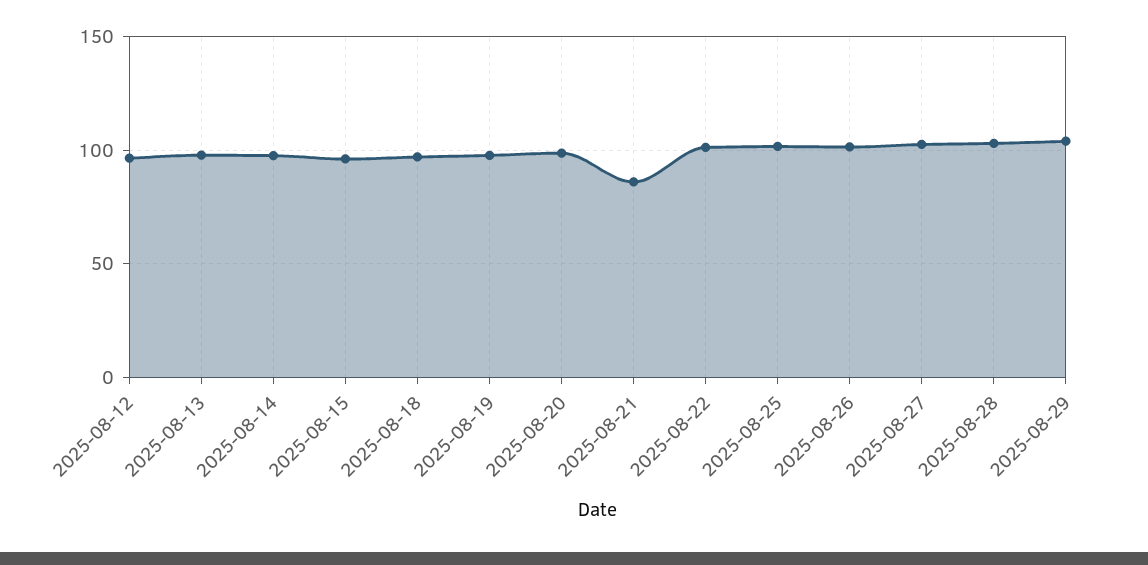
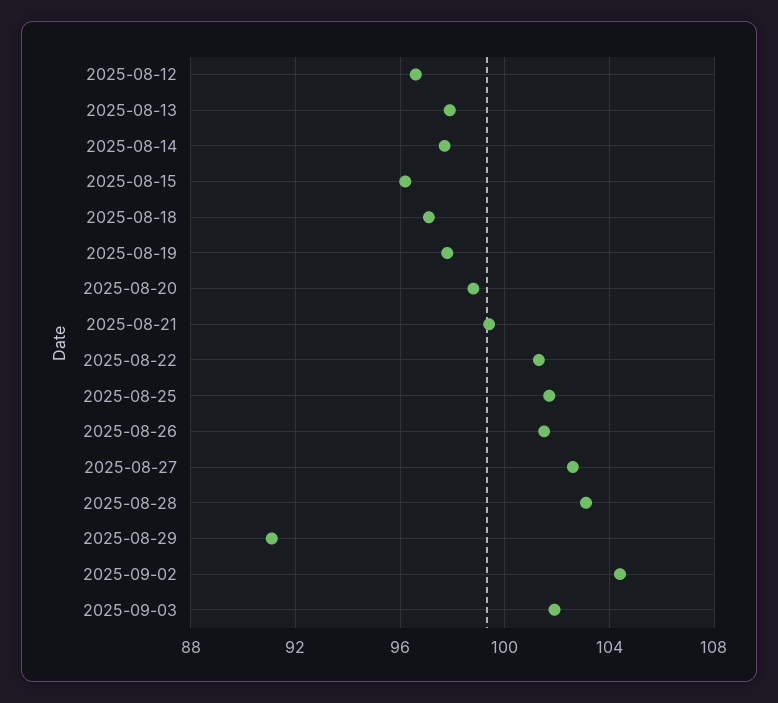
2025-08-21: 85 -> 99.5
2025-08-29: 105 -> 91
2025-09-02: none -> 104.5
2025-09-03: none -> 102

